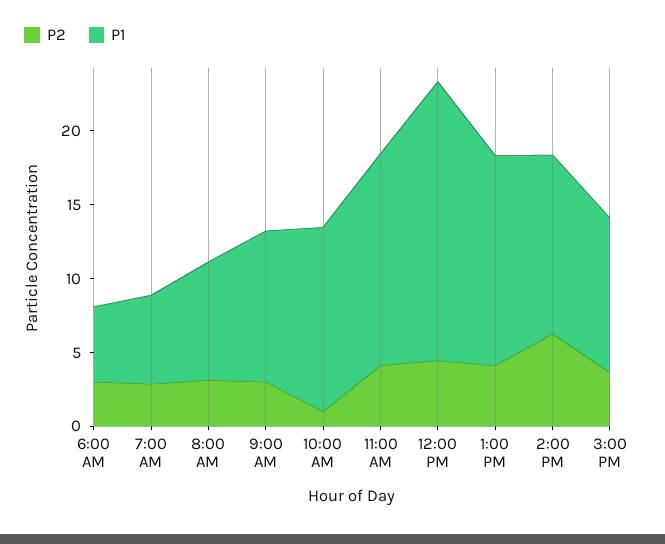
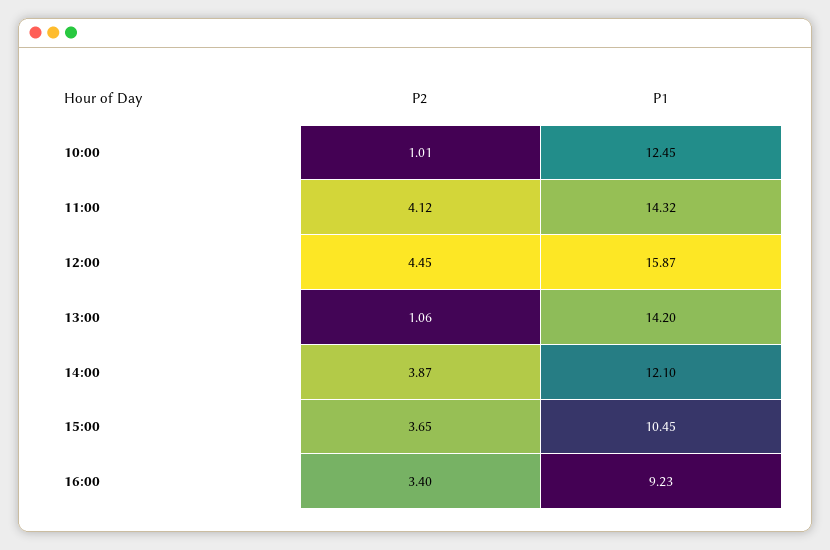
P2, 6:00 AM: 3 -> none
P1, 6:00 AM: 5 -> none
P2, 7:00 AM: 3 -> none
P1, 7:00 AM: 6 -> none
P2, 8:00 AM: 3 -> none
P1, 8:00 AM: 8 -> none
P2, 9:00 AM: 3 -> none
P1, 9:00 AM: 10 -> none
P1, 12:00 PM: 19 -> 15.87
P2, 1:00 PM: 4 -> 1.06
P2, 2:00 PM: 6 -> 3.87
P2, 16:00: none -> 3.4
P1, 16:00: none -> 9.23

